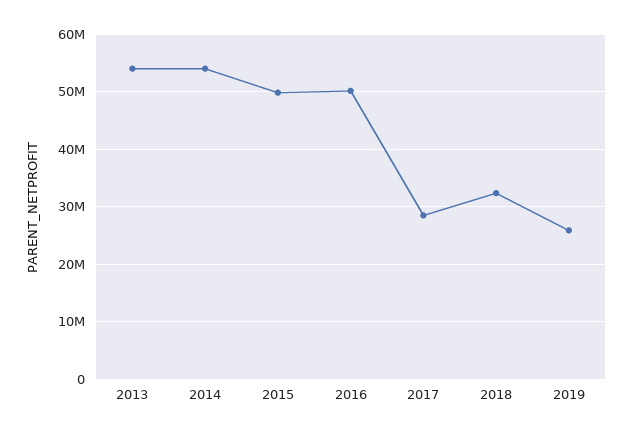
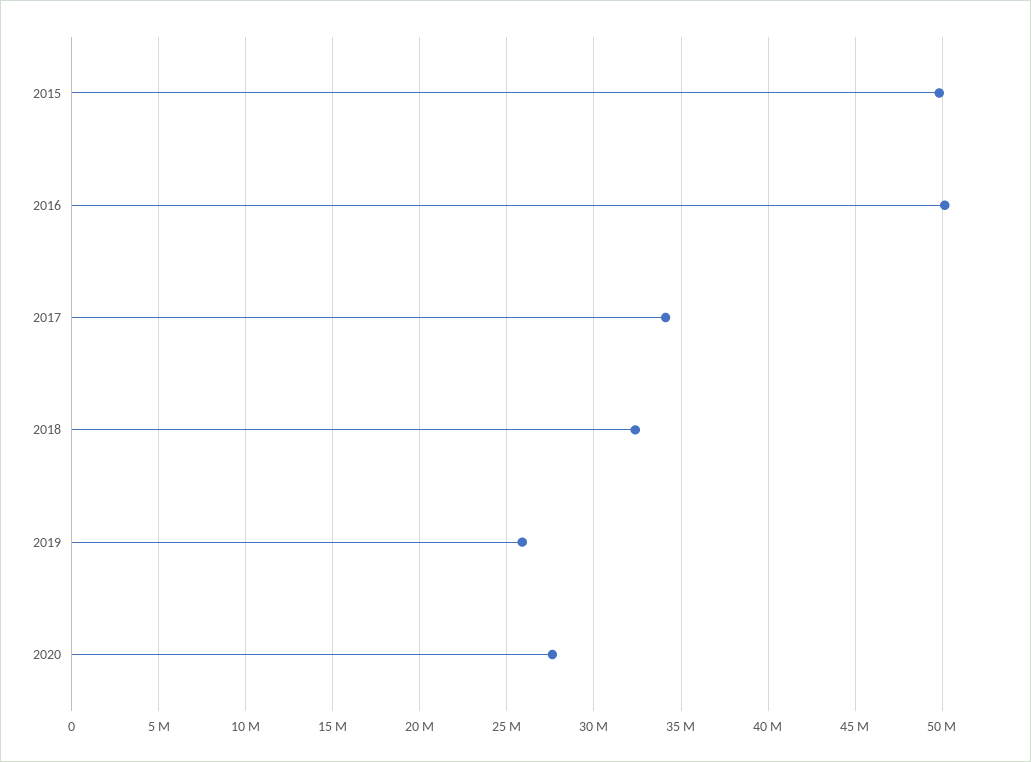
2013: 54000000 -> none
2014: 54000000 -> none
2017: 28000000 -> 34000000
2020: none -> 27500000

